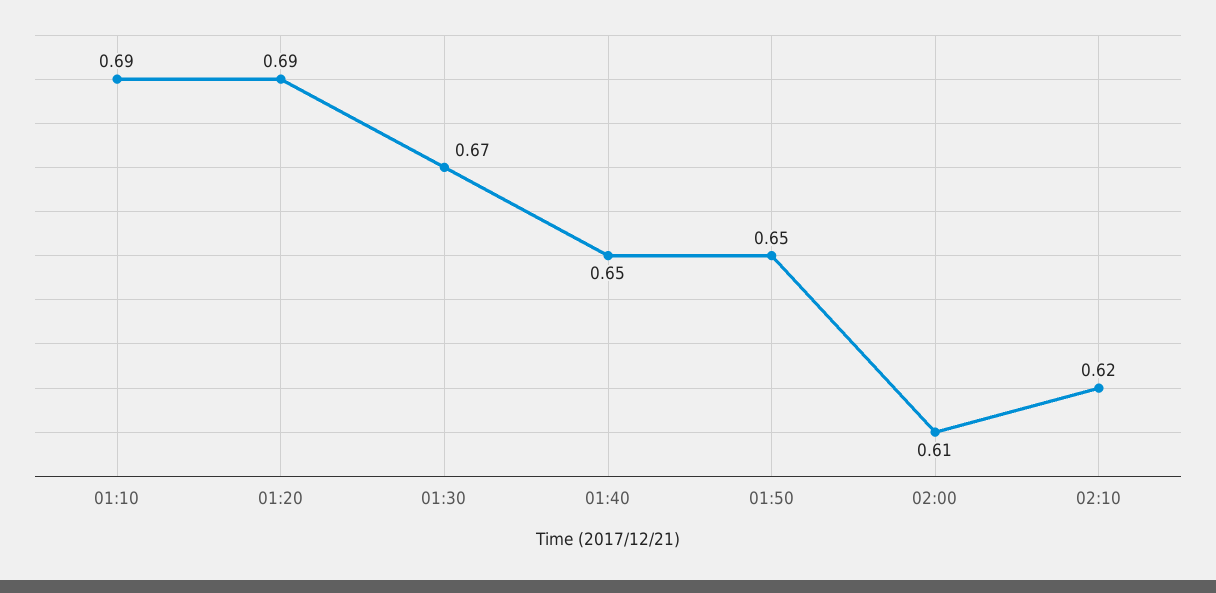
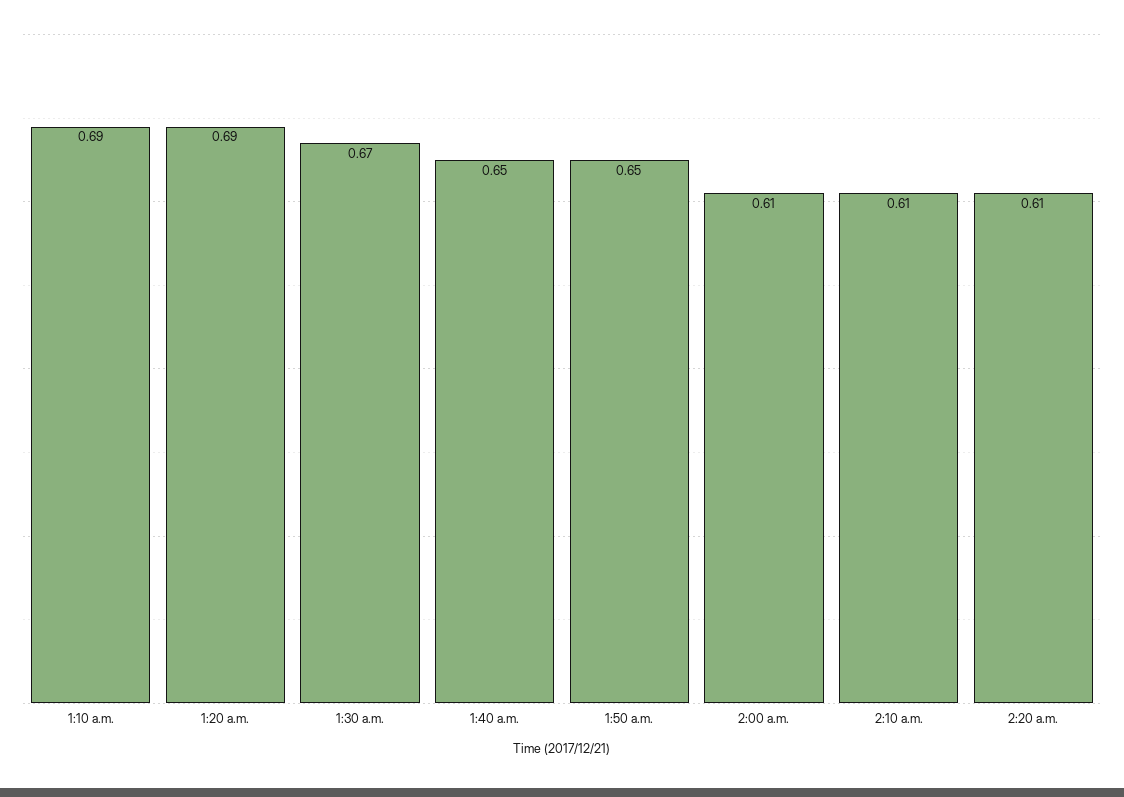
02:10: 0.62 -> 0.61
2:20 a.m.: none -> 0.61

